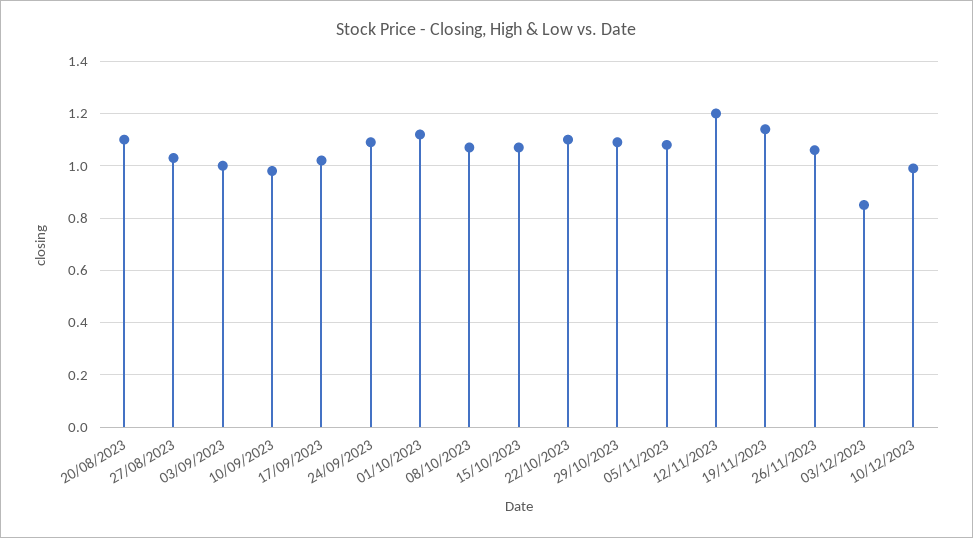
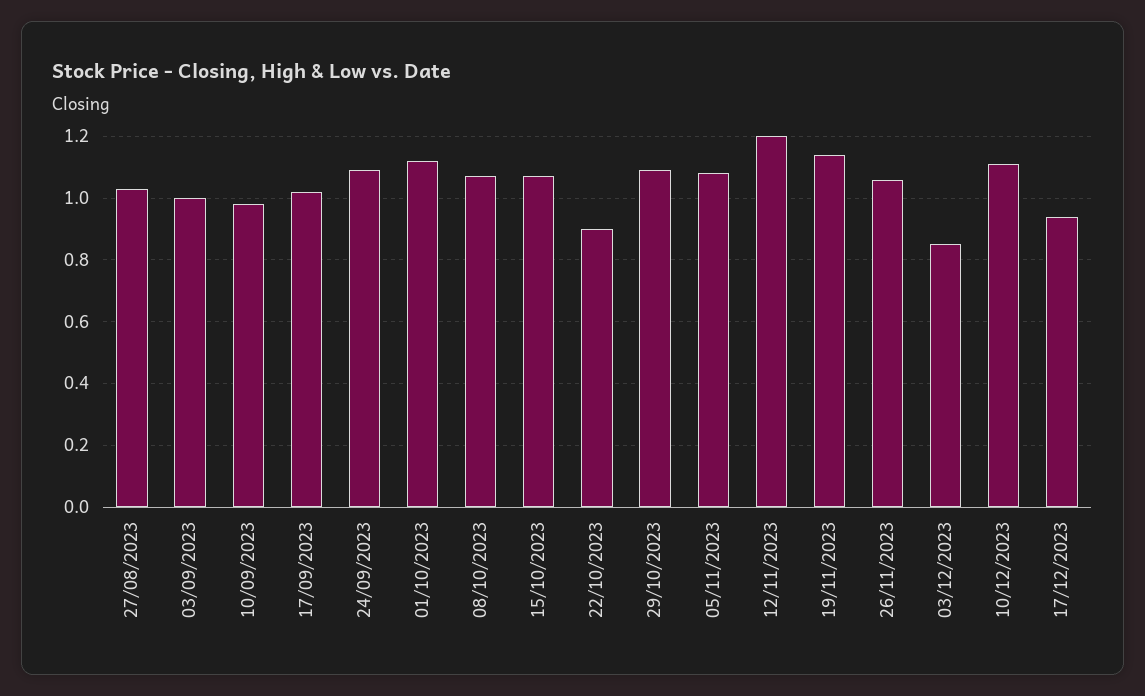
20/08/2023: 1.1 -> none
22/10/2023: 1.1 -> 0.9
10/12/2023: 1 -> 1.1
17/12/2023: none -> 0.95

